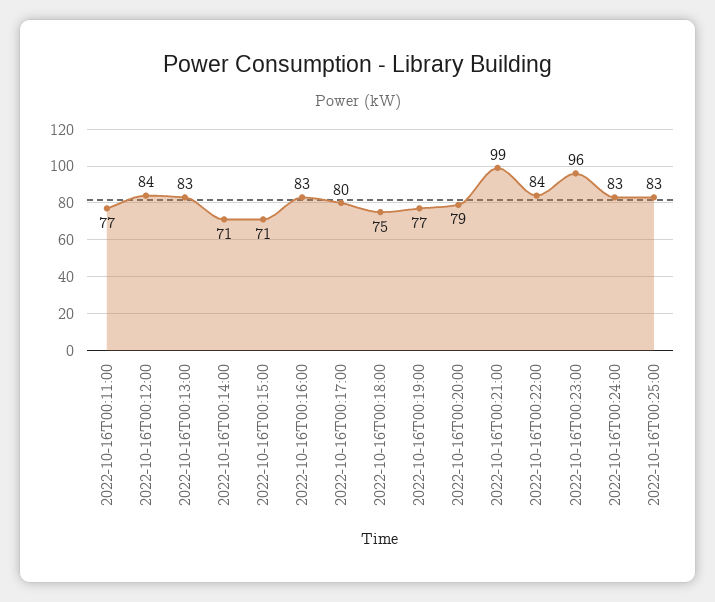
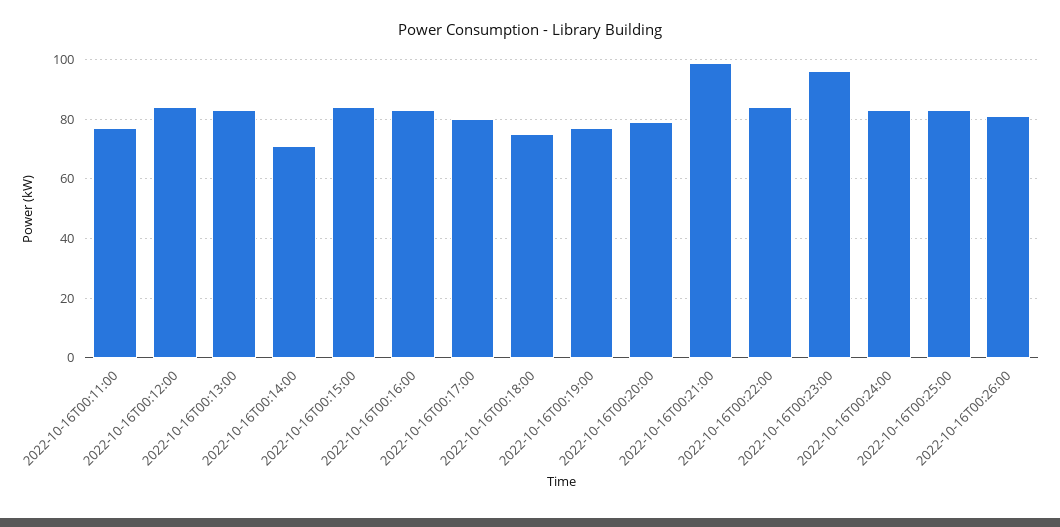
2022-10-16T00:15:00: 71 -> 85
2022-10-16T00:26:00: none -> 80

